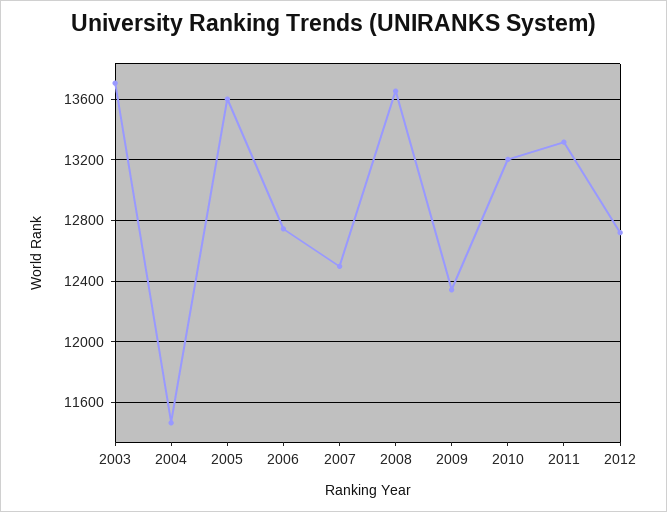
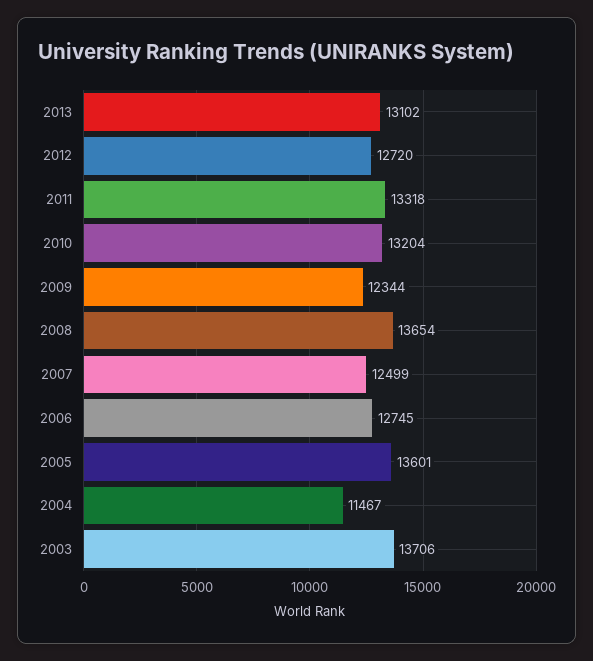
2013: none -> 13102

